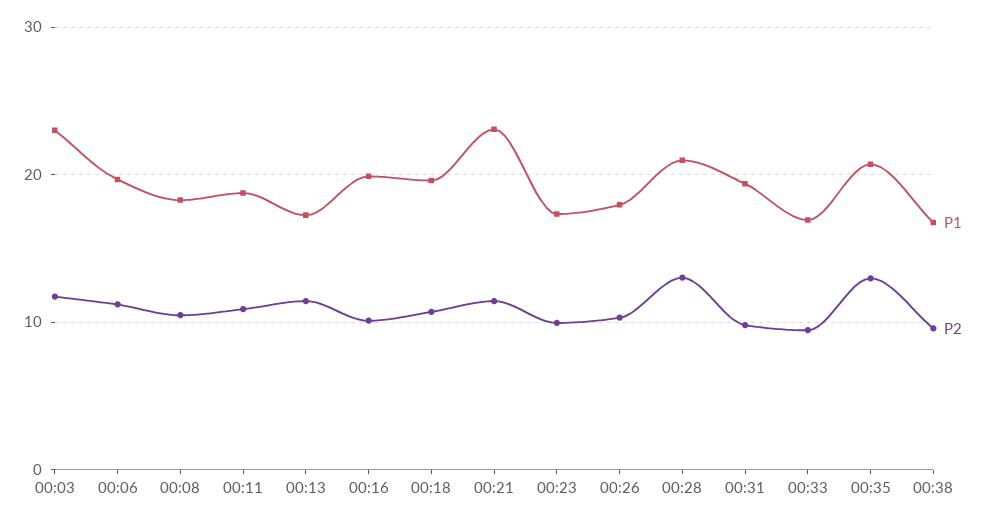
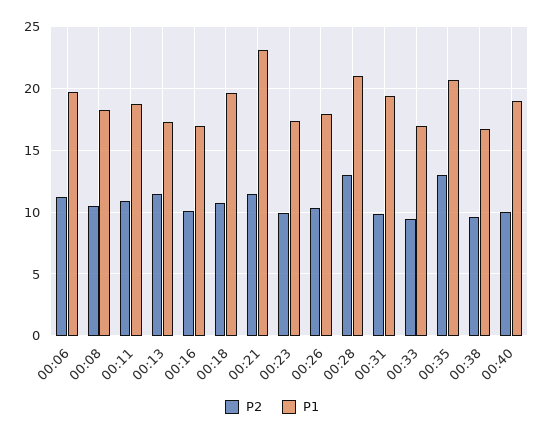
P1, 00:03: 23 -> none
P2, 00:03: 12 -> none
P1, 00:16: 20 -> 17
P2, 00:40: none -> 10
P1, 00:40: none -> 19

